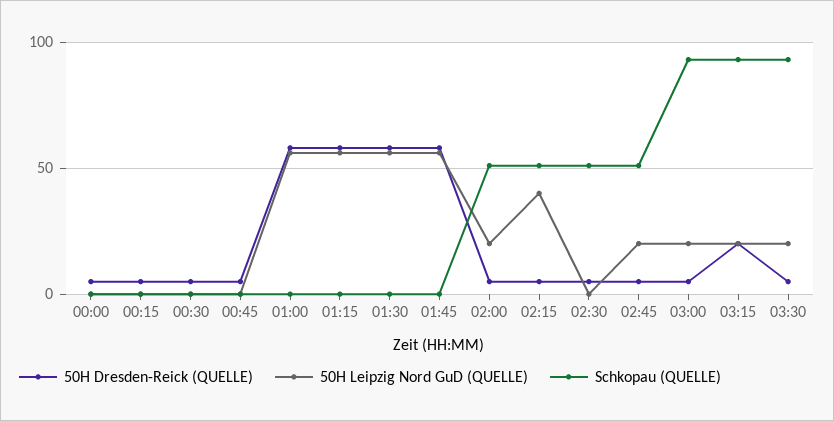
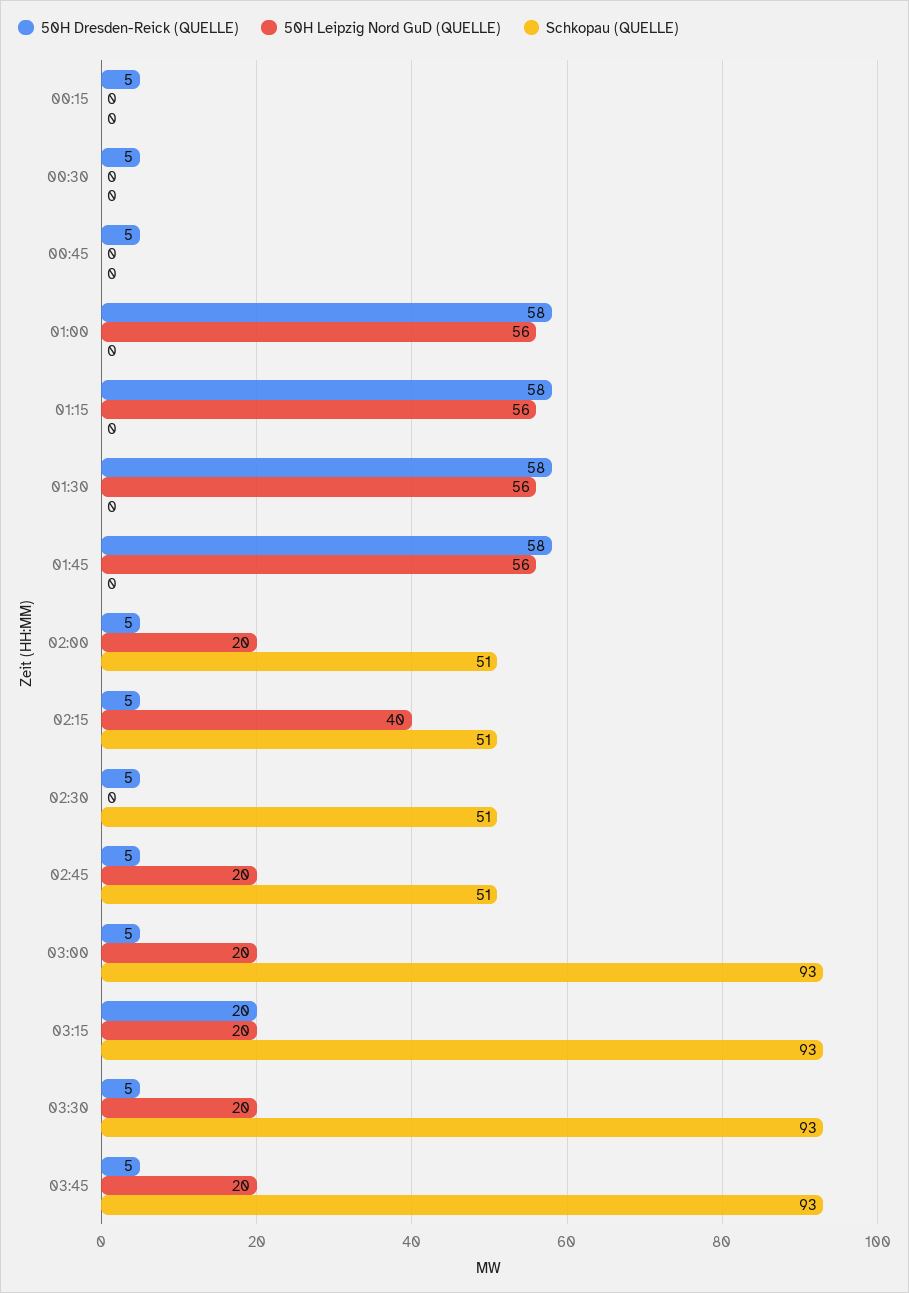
50H Dresden-Reick (QUELLE), 00:00: 5 -> none
50H Leipzig Nord GuD (QUELLE), 00:00: 0 -> none
Schkopau (QUELLE), 00:00: 0 -> none
50H Dresden-Reick (QUELLE), 03:45: none -> 5
50H Leipzig Nord GuD (QUELLE), 03:45: none -> 20
Schkopau (QUELLE), 03:45: none -> 93

